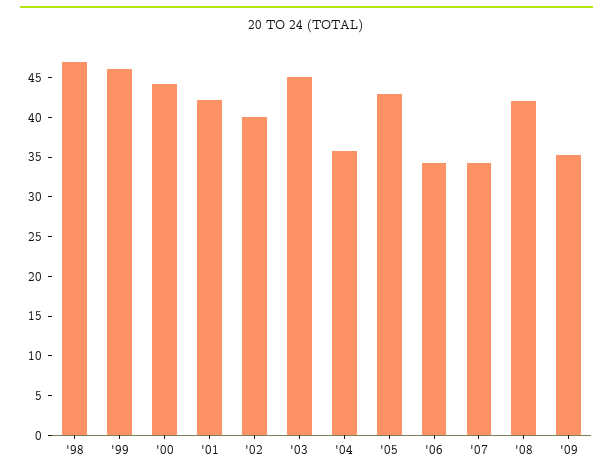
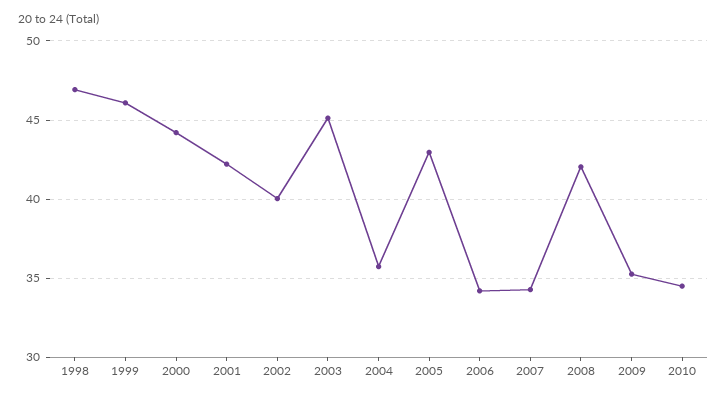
2010: none -> 34.5

